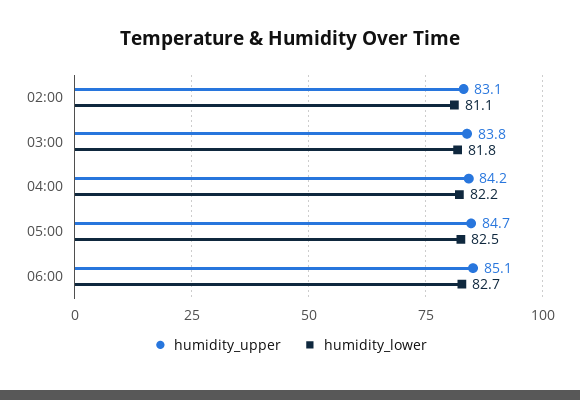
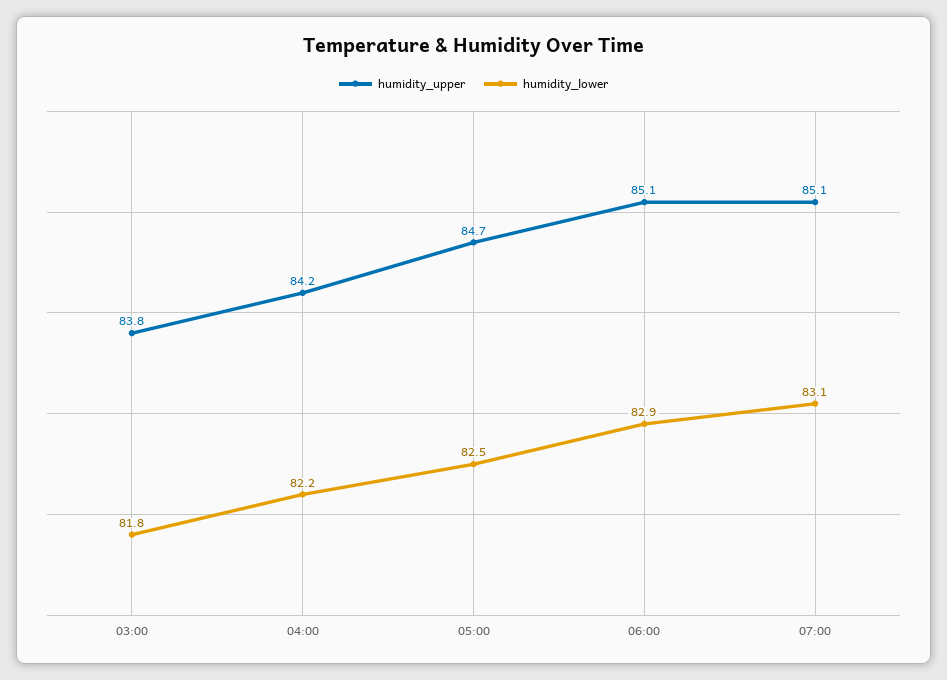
humidity_upper, 02:00: 83.1 -> none
humidity_lower, 02:00: 81.1 -> none
humidity_lower, 06:00: 82.7 -> 82.9
humidity_upper, 07:00: none -> 85.1
humidity_lower, 07:00: none -> 83.1

